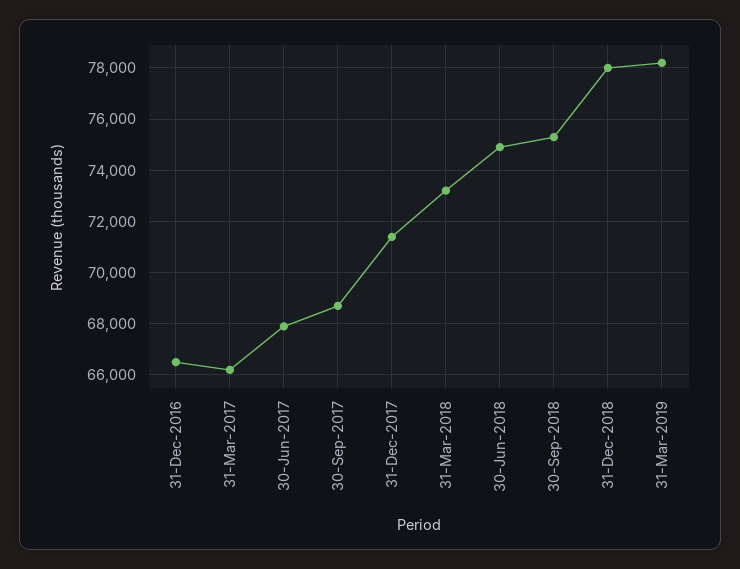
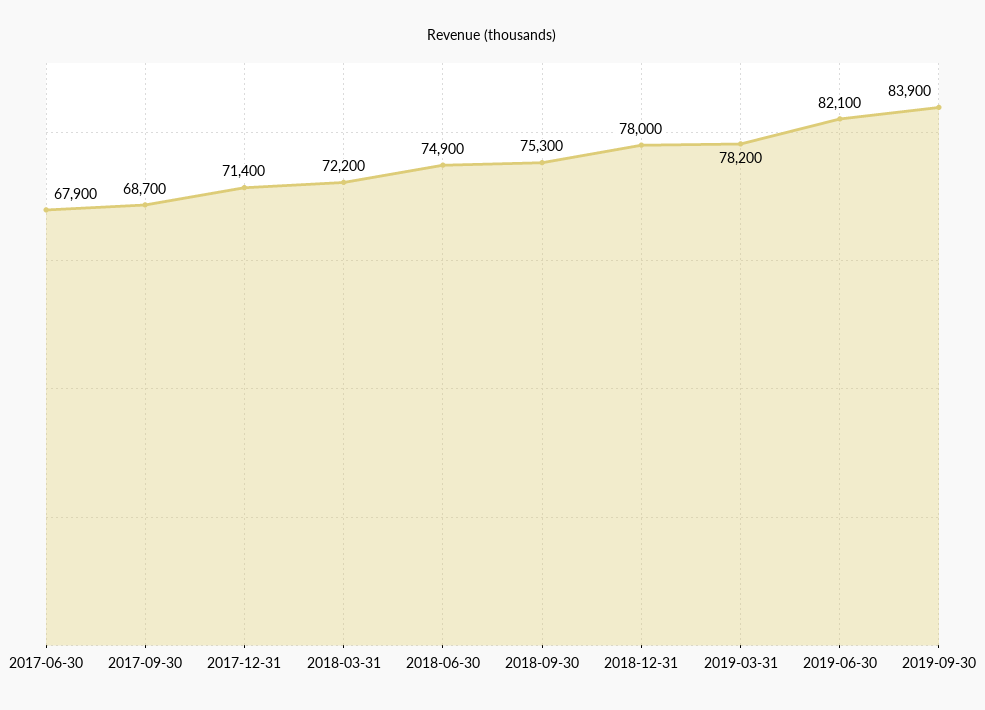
31-Dec-2016: 66500 -> none
31-Mar-2017: 66250 -> none
31-Mar-2018: 73250 -> 72200
2019-06-30: none -> 82100
2019-09-30: none -> 83900

